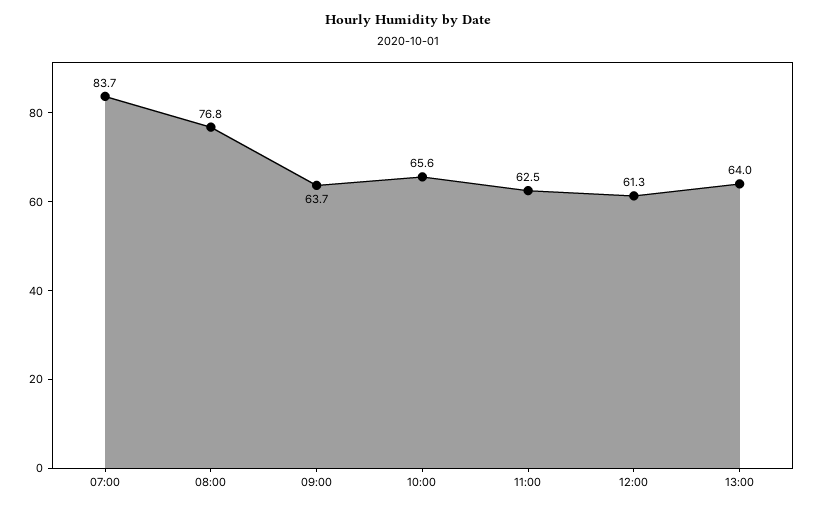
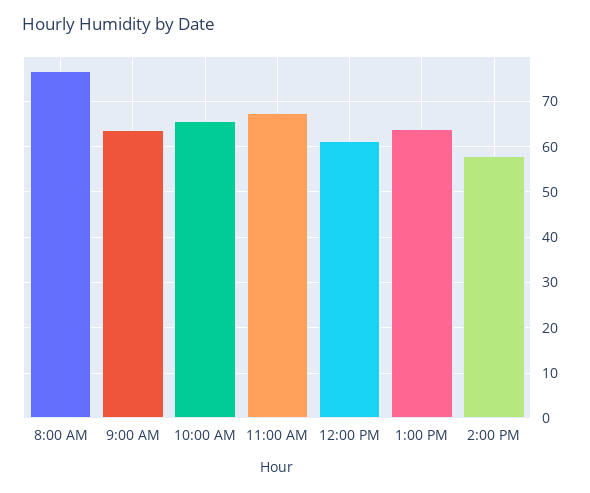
07:00: 83.7 -> none
11:00: 62.5 -> 68
2:00 PM: none -> 58

